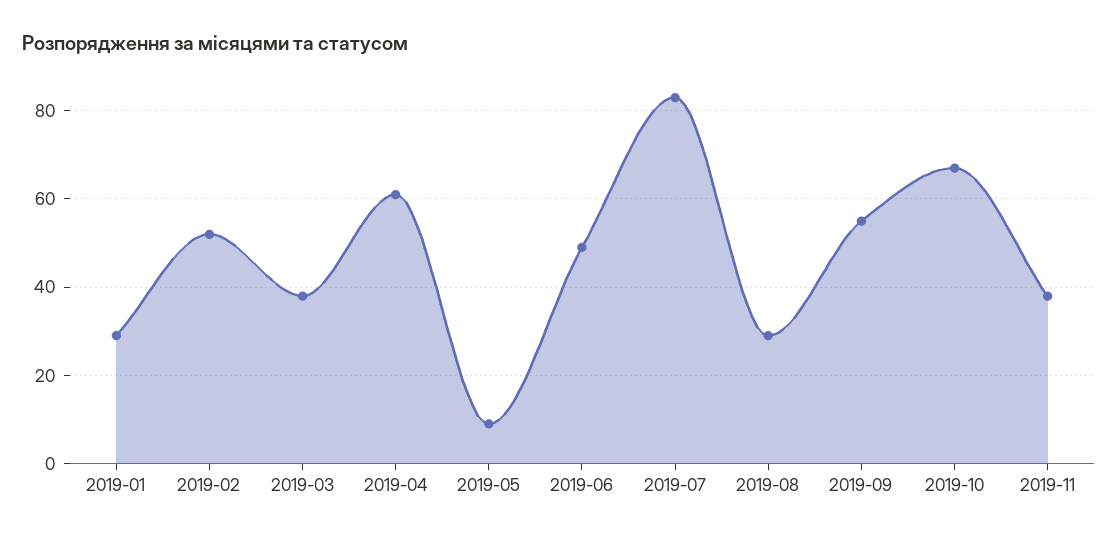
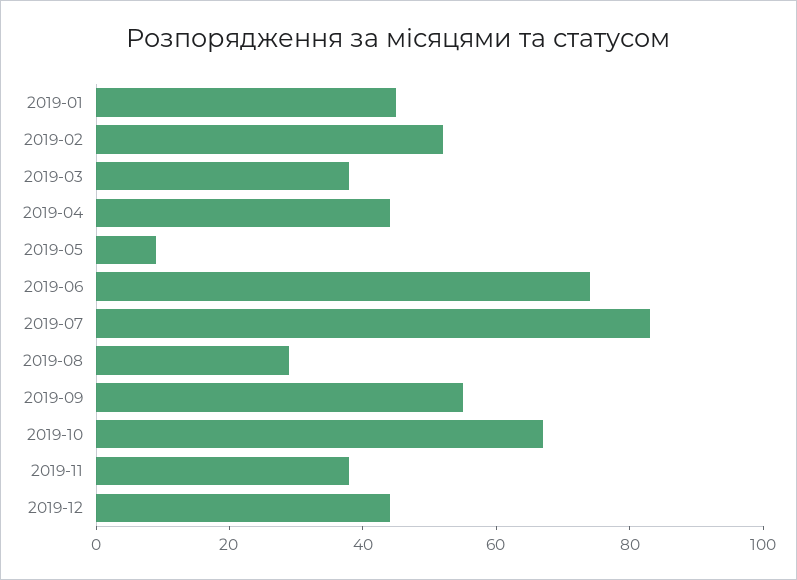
2019-01: 30 -> 45
2019-04: 60 -> 45
2019-06: 50 -> 75
2019-12: none -> 45

